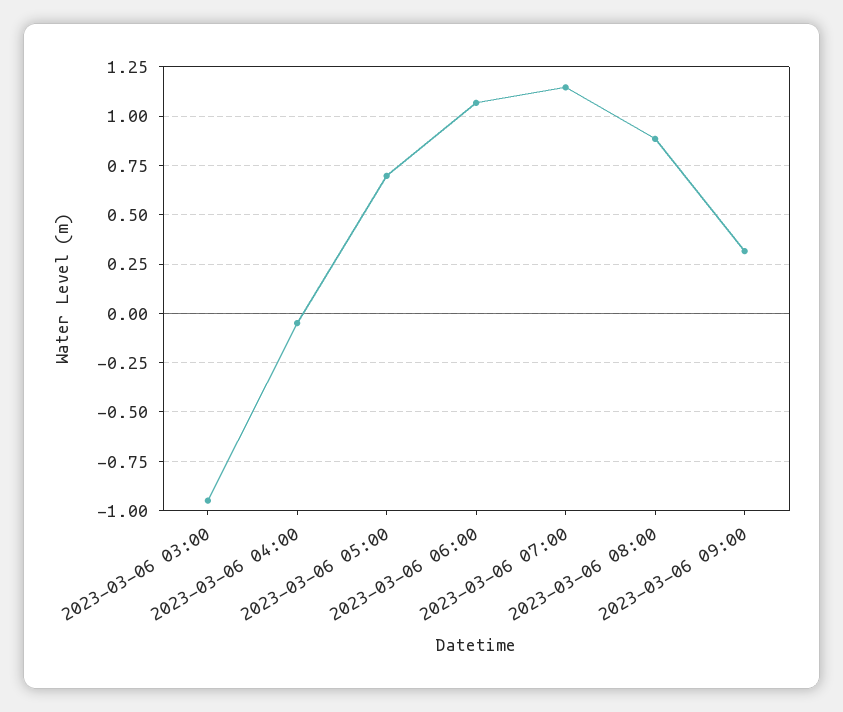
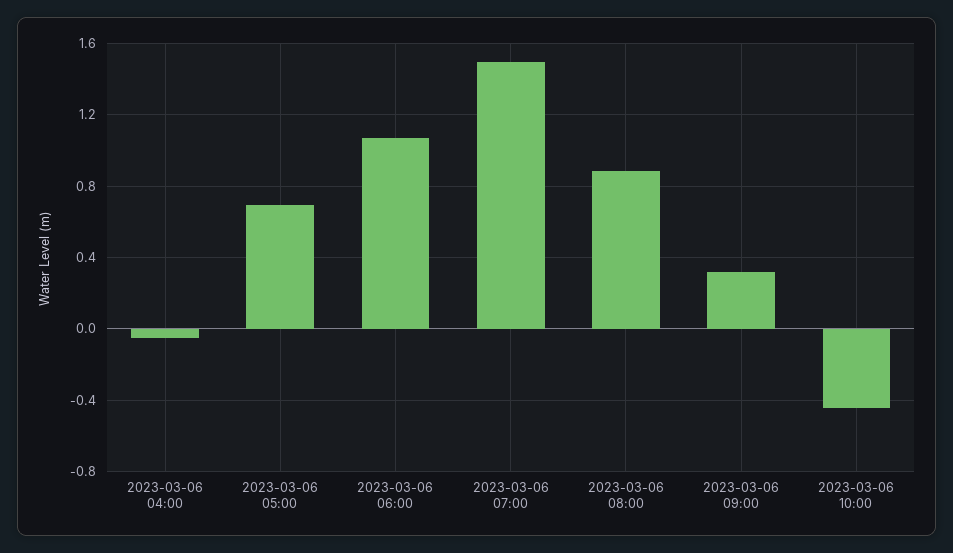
2023-03-06 03:00: -0.95 -> none
2023-03-06 07:00: 1.15 -> 1.5
2023-03-06 10:00: none -> -0.45

